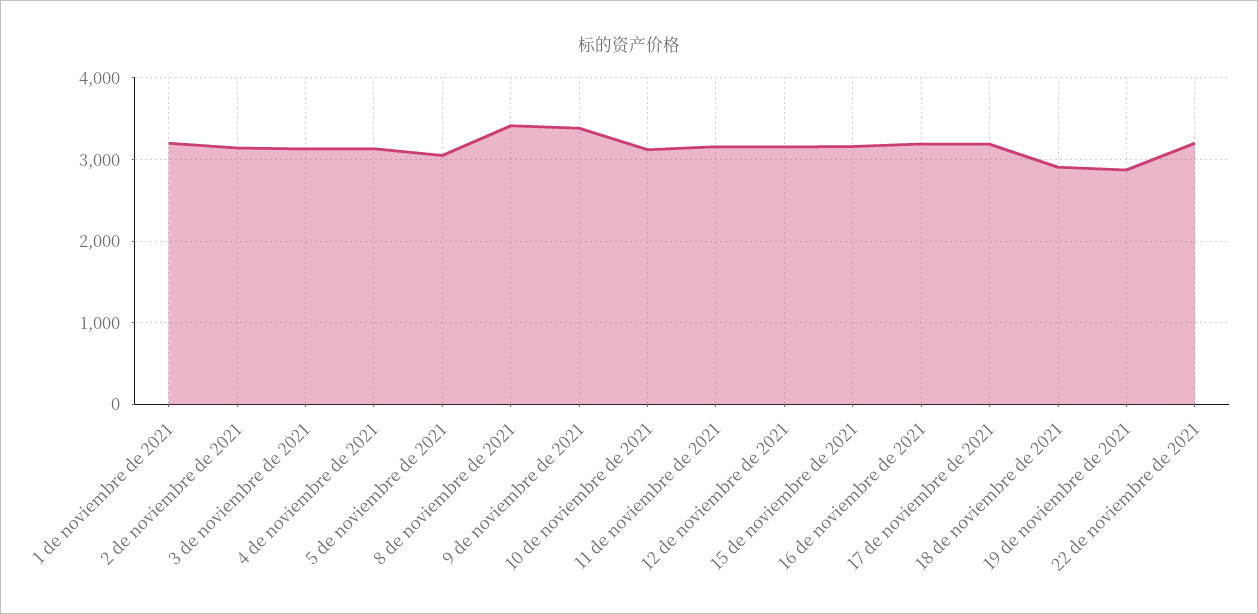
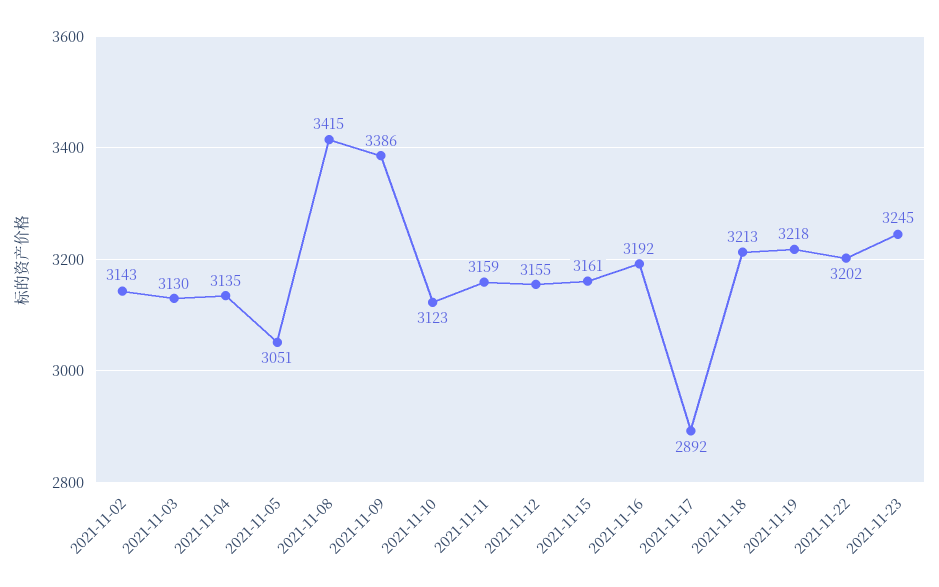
1 de noviembre de 2021: 3200 -> none
17 de noviembre de 2021: 3200 -> 2892
18 de noviembre de 2021: 2900 -> 3213
19 de noviembre de 2021: 2900 -> 3218
2021-11-23: none -> 3245

